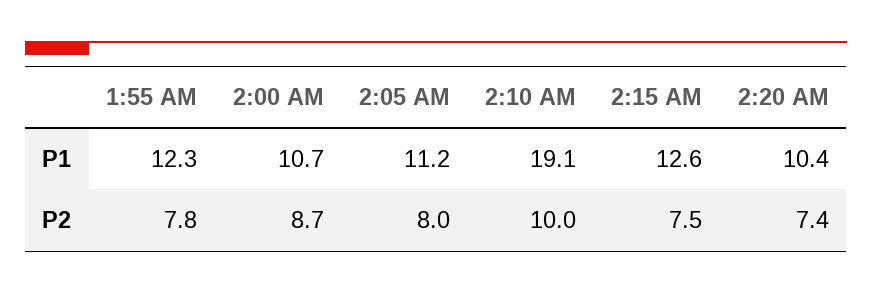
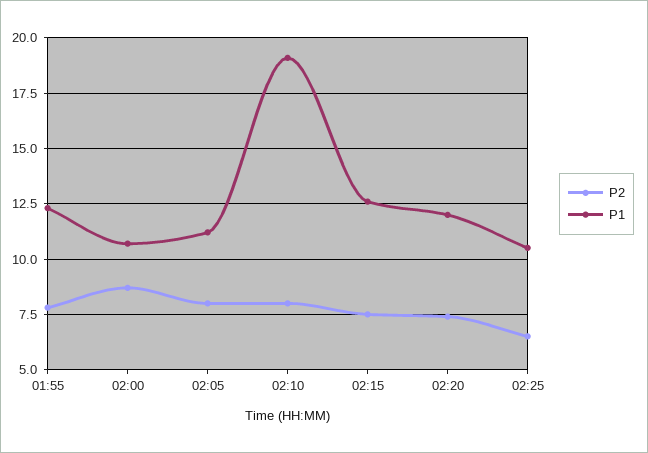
P1, 2:20 AM: 10.4 -> 12
P2, 2:10 AM: 10 -> 8
P2, 02:25: none -> 6.5
P1, 02:25: none -> 10.5

